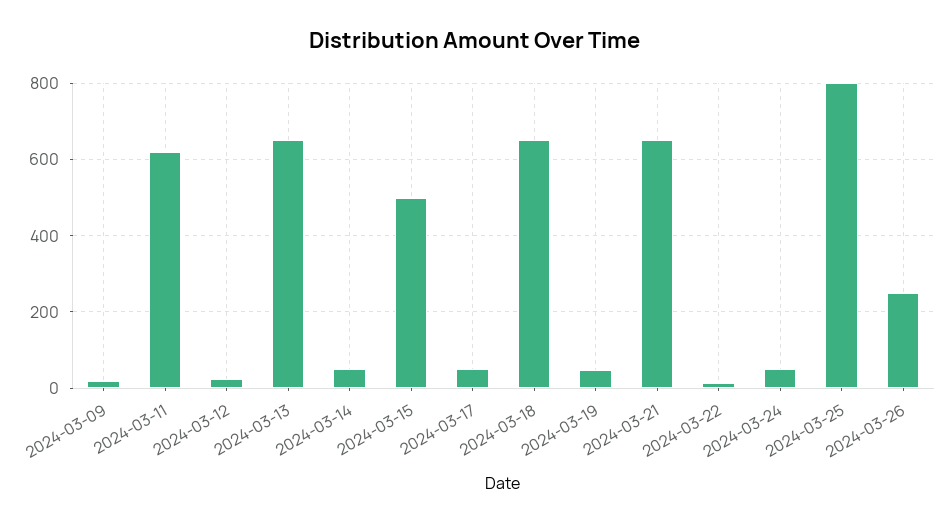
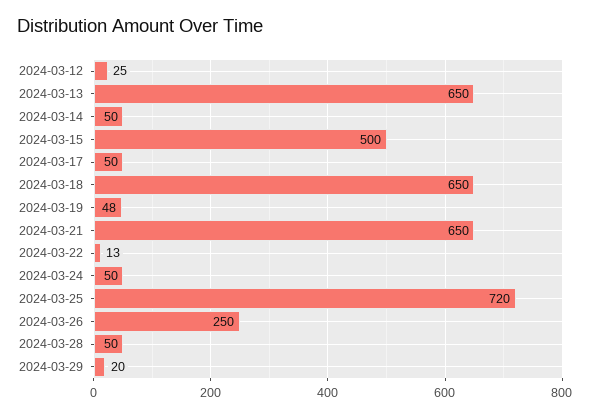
2024-03-09: 20 -> none
2024-03-11: 620 -> none
2024-03-25: 800 -> 720
2024-03-28: none -> 50
2024-03-29: none -> 20

